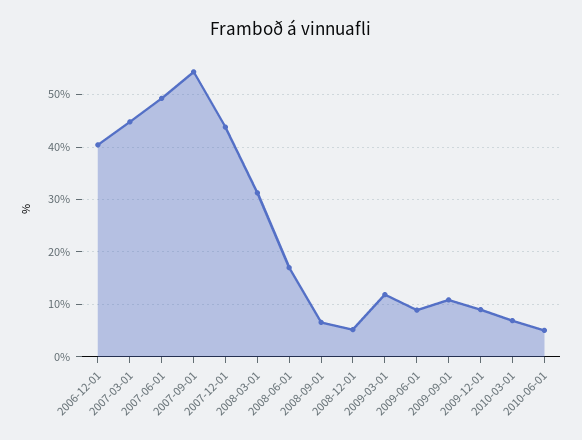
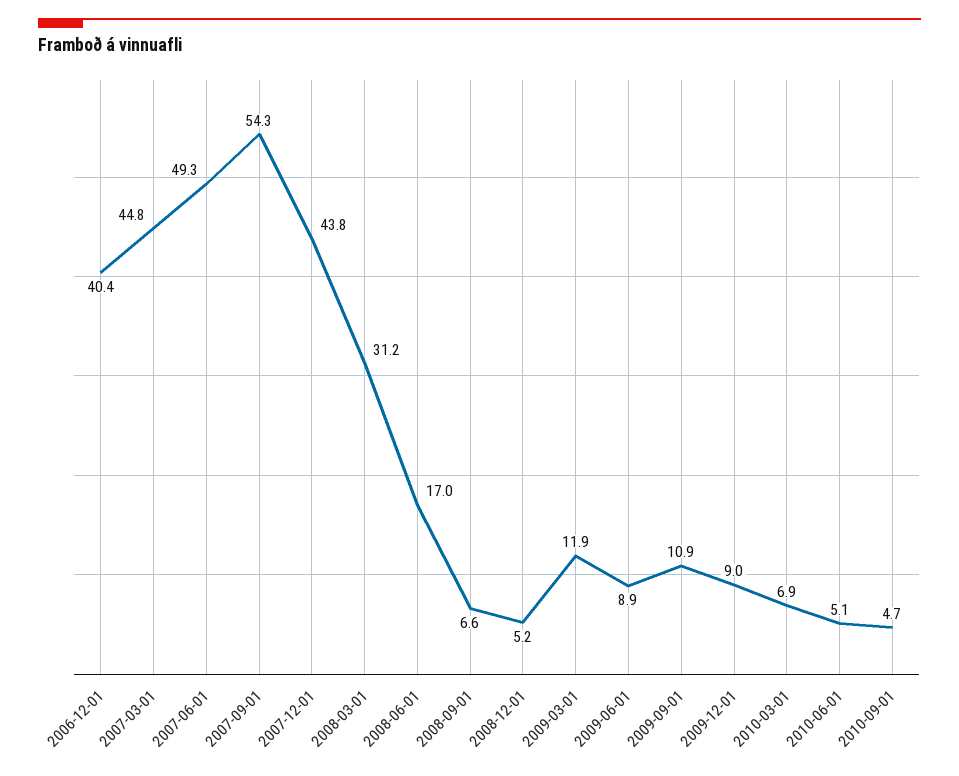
2010-09-01: none -> 4.7

